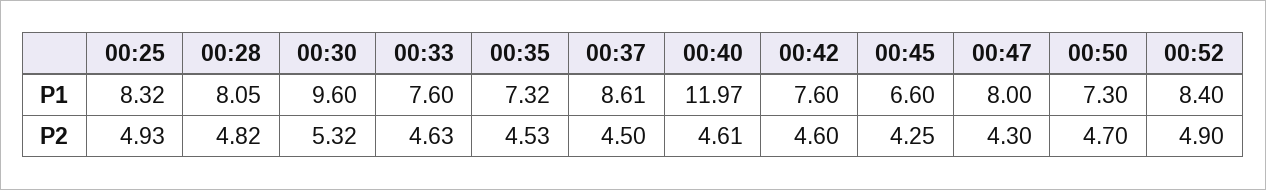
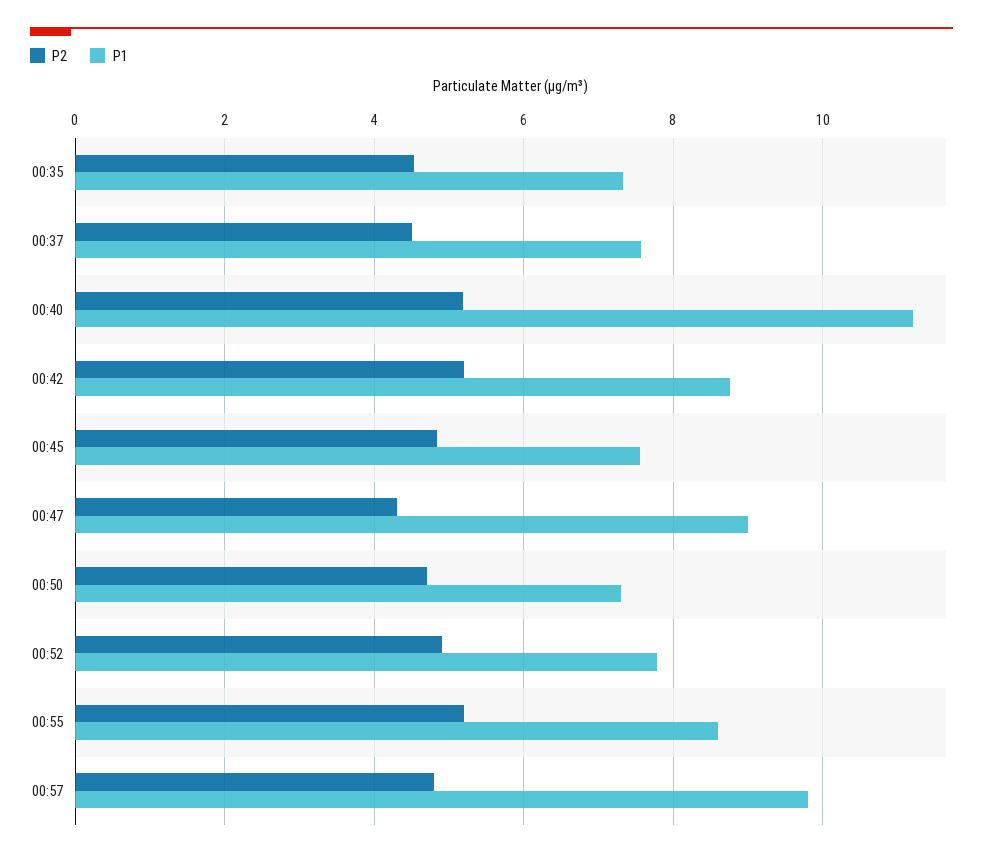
P1, 00:25: 8.32 -> none
P1, 00:28: 8.05 -> none
P1, 00:30: 9.6 -> none
P1, 00:33: 7.6 -> none
P1, 00:37: 8.61 -> 7.6
P1, 00:40: 11.97 -> 11.2
P1, 00:42: 7.6 -> 8.8
P1, 00:45: 6.6 -> 7.6
P1, 00:47: 8 -> 9
P1, 00:52: 8.4 -> 7.8
P2, 00:25: 4.93 -> none
P2, 00:28: 4.82 -> none
P2, 00:30: 5.32 -> none
P2, 00:33: 4.63 -> none
P2, 00:40: 4.61 -> 5.2
P2, 00:42: 4.6 -> 5.2
P2, 00:45: 4.25 -> 4.8
P2, 00:55: none -> 5.2
P1, 00:55: none -> 8.6
P2, 00:57: none -> 4.8
P1, 00:57: none -> 9.8

